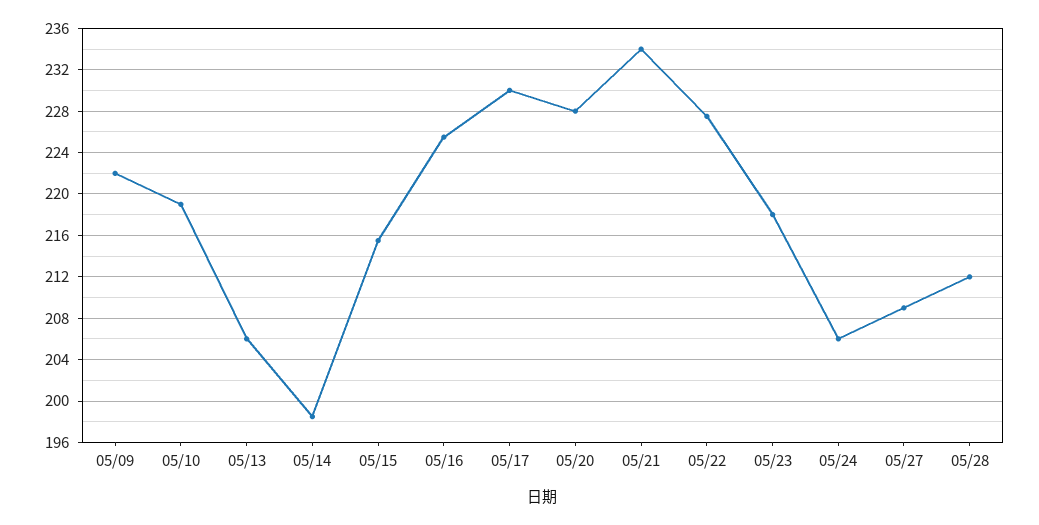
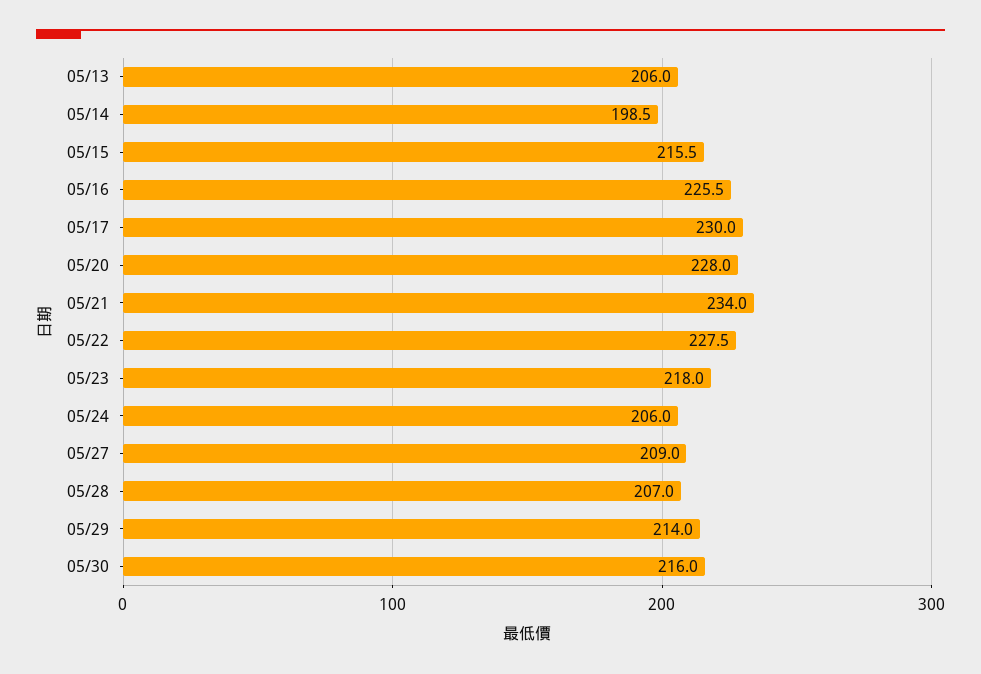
05/09: 222 -> none
05/10: 219 -> none
05/28: 212 -> 207
05/29: none -> 214
05/30: none -> 216

